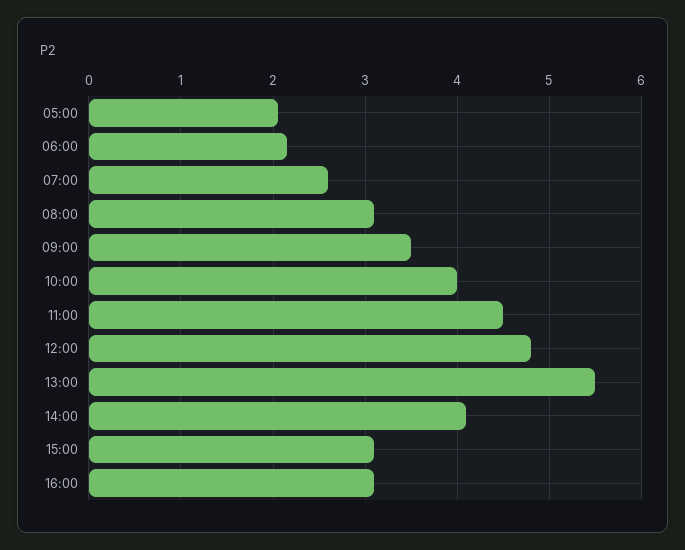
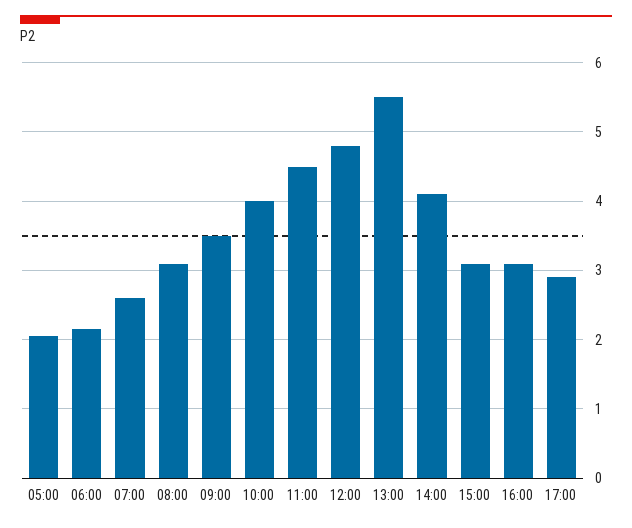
17:00: none -> 2.9

